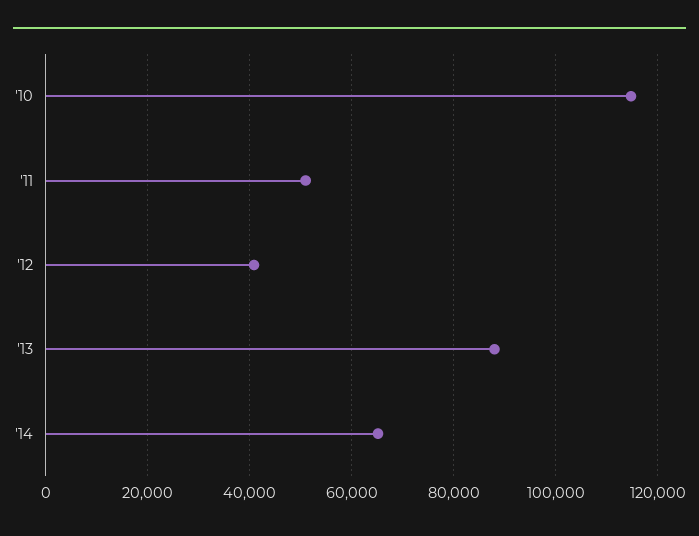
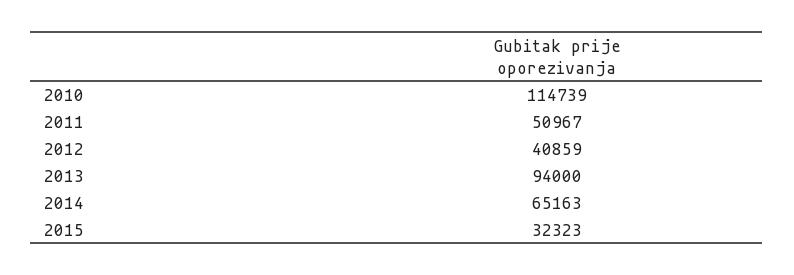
'13: 88000 -> 94000
2015: none -> 32323

